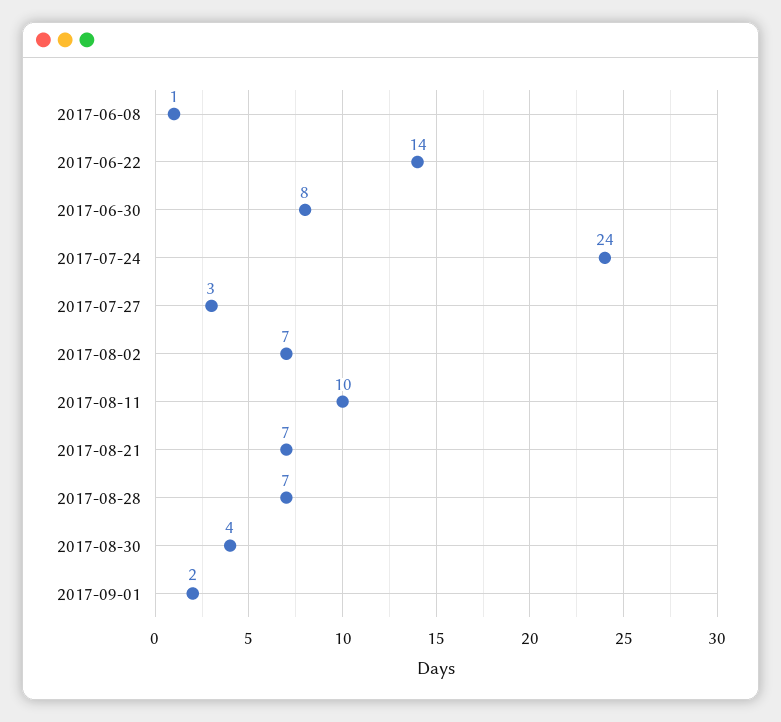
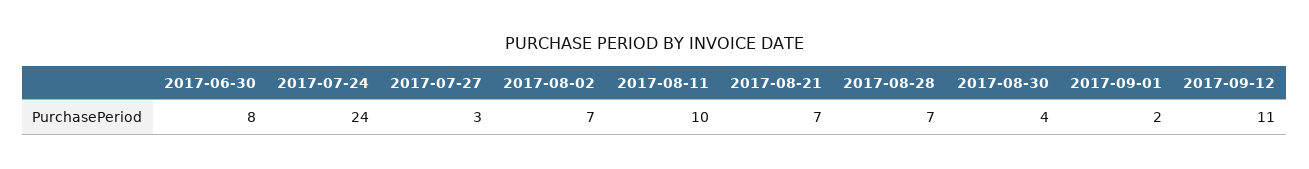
2017-06-08: 1 -> none
2017-06-22: 14 -> none
2017-09-12: none -> 11

